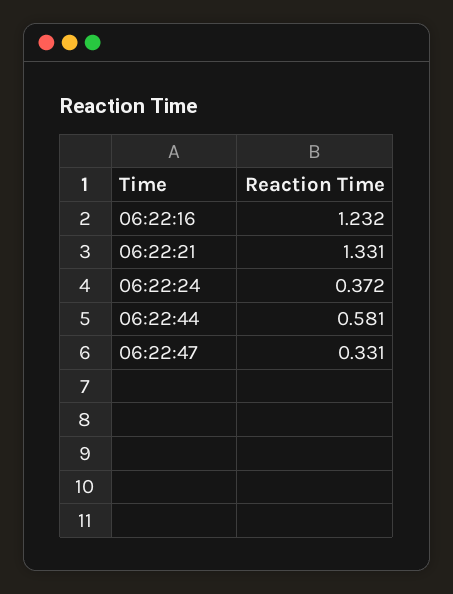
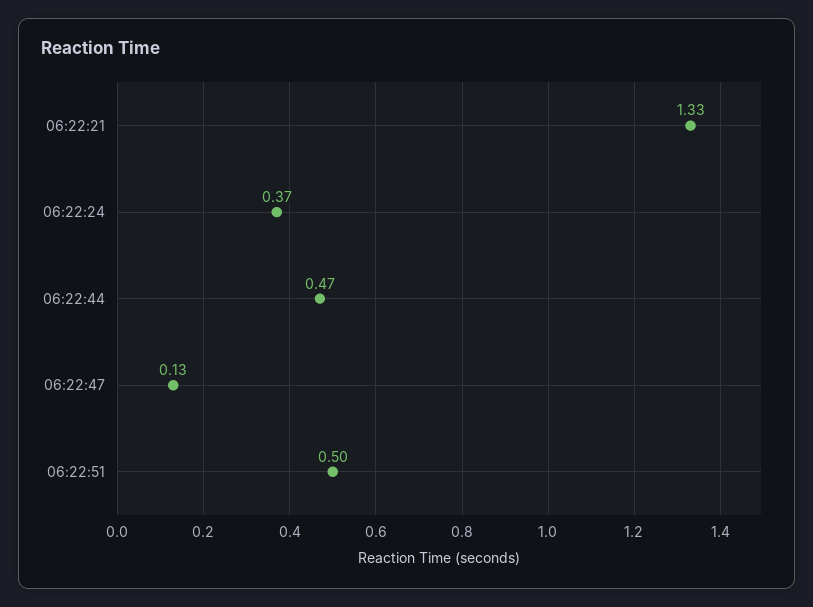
06:22:16: 1.232 -> none
06:22:44: 0.581 -> 0.47
06:22:47: 0.331 -> 0.13
06:22:51: none -> 0.5

